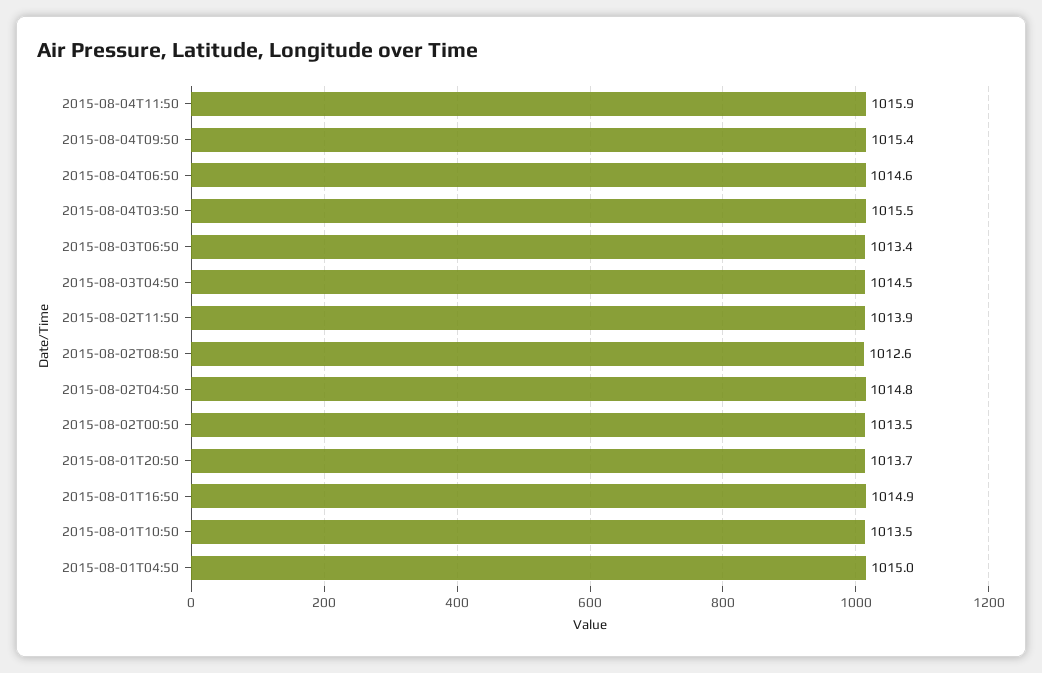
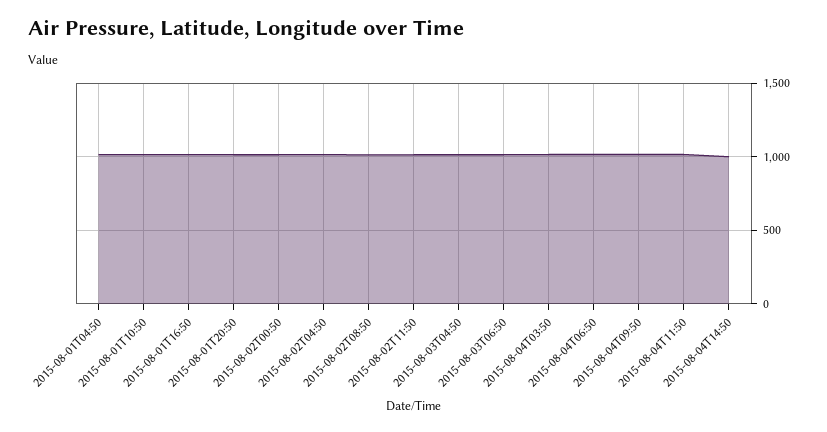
2015-08-04T14:50: none -> 1000

